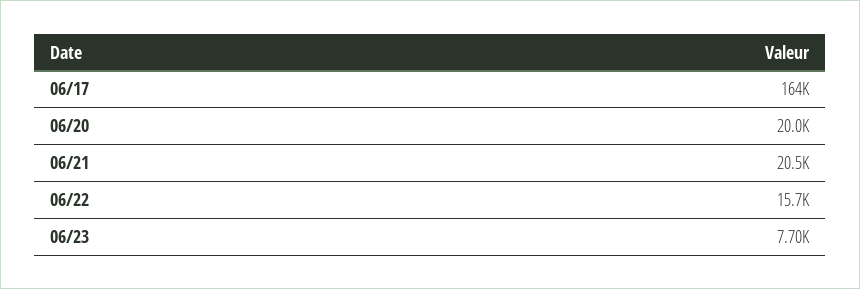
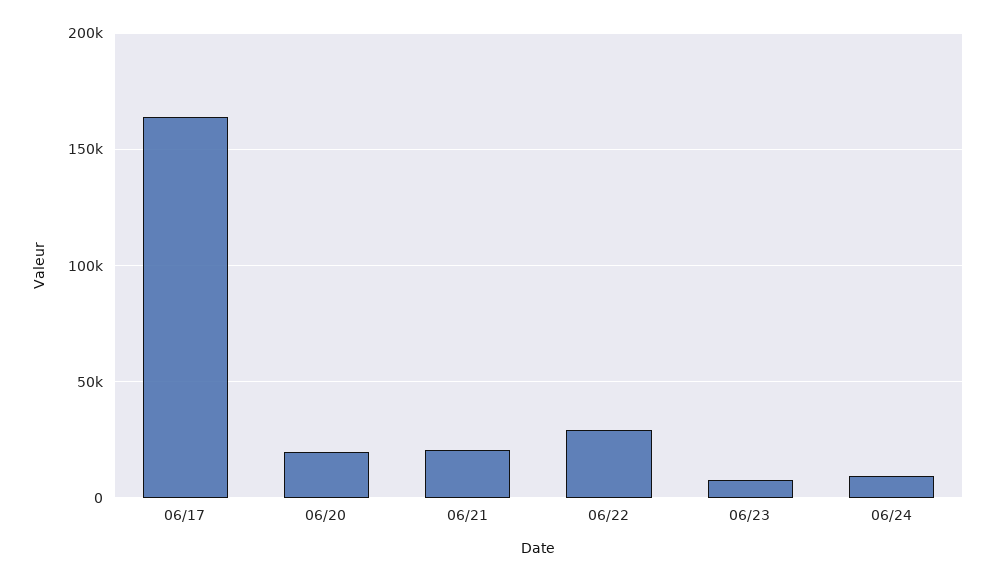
06/22: 15700 -> 30000
06/24: none -> 10000

